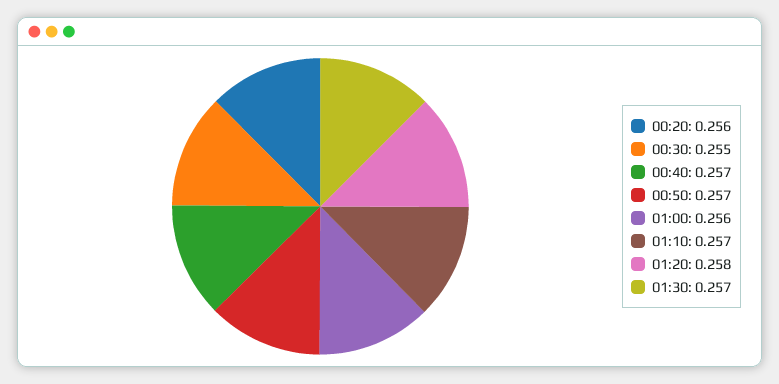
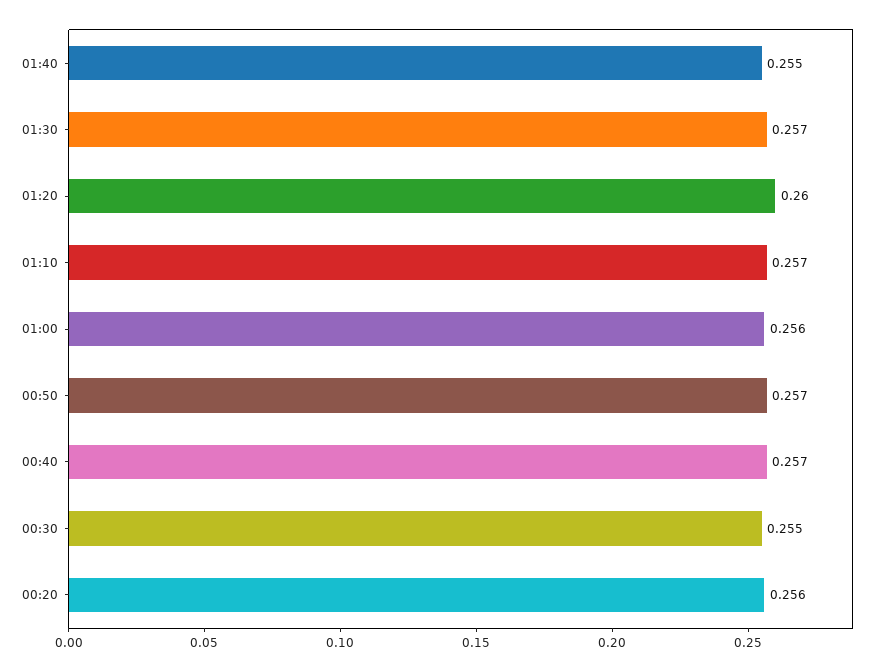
01:20: 0.258 -> 0.26
01:40: none -> 0.255

